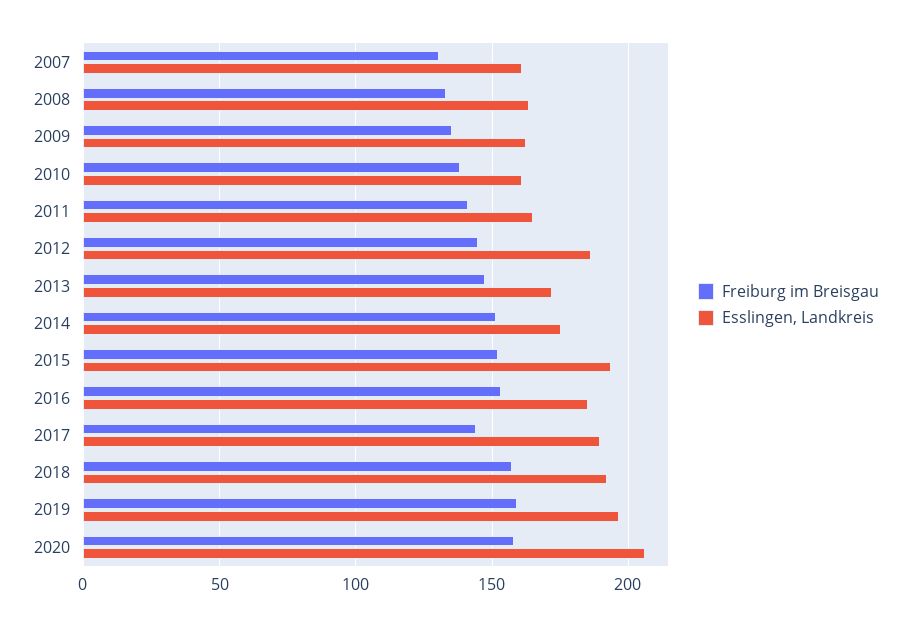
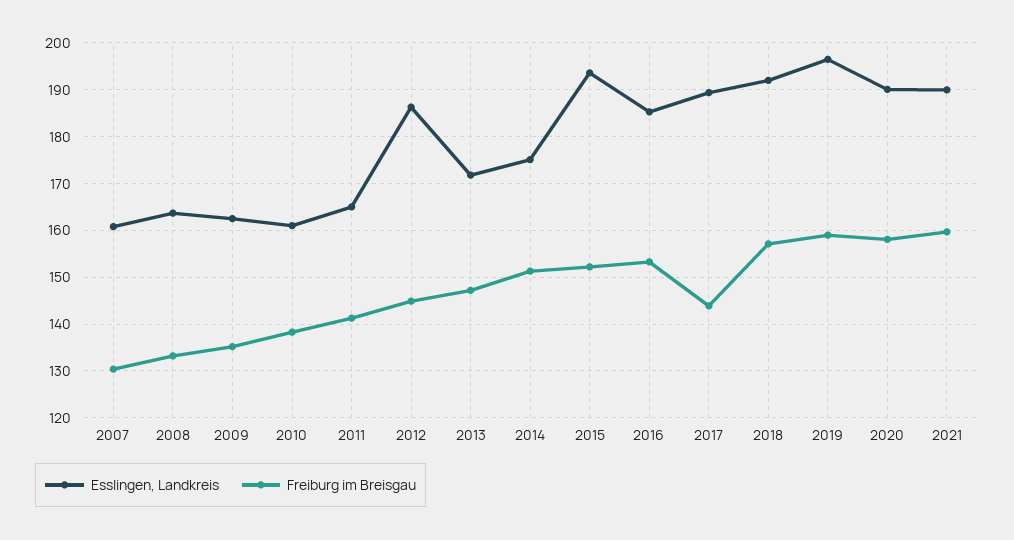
Esslingen, Landkreis, 2020: 205 -> 190
Esslingen, Landkreis, 2021: none -> 190
Freiburg im Breisgau, 2021: none -> 160

